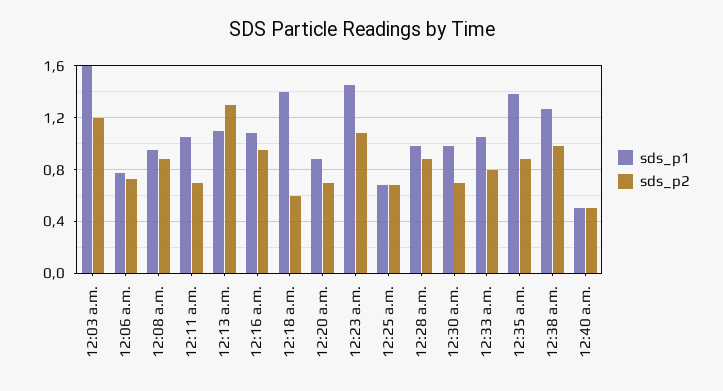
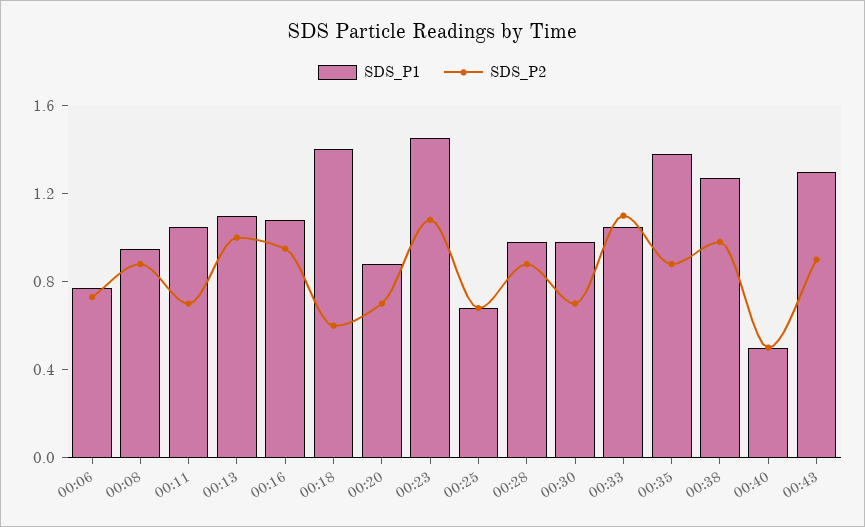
sds_p1, 12:03 a.m.: 1.6 -> none
sds_p2, 12:03 a.m.: 1.2 -> none
sds_p2, 12:13 a.m.: 1.3 -> 1
sds_p2, 12:33 a.m.: 0.8 -> 1.1
sds_p1, 00:43: none -> 1.3
sds_p2, 00:43: none -> 0.9

